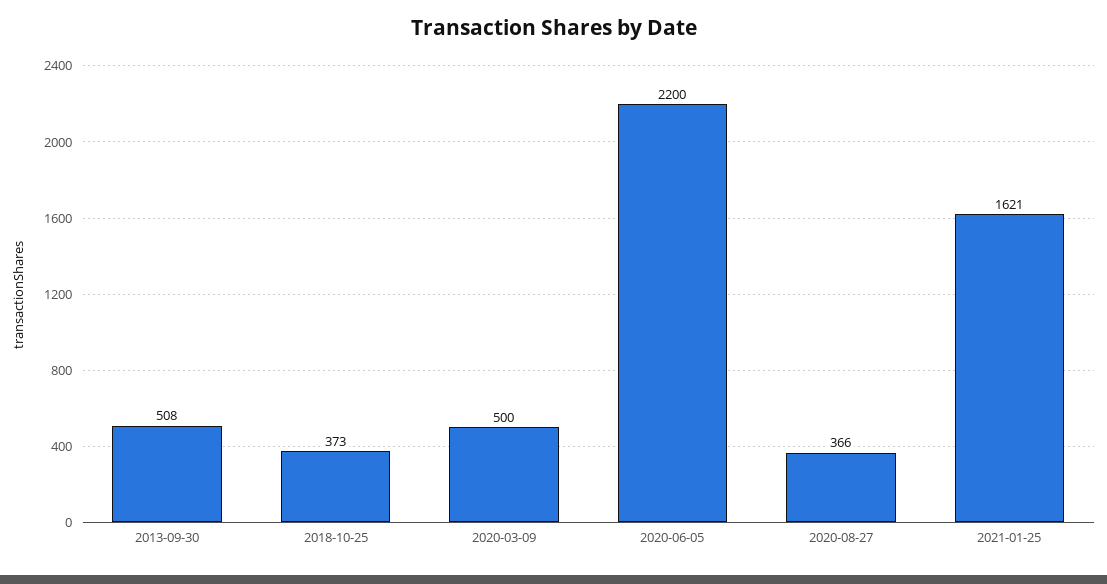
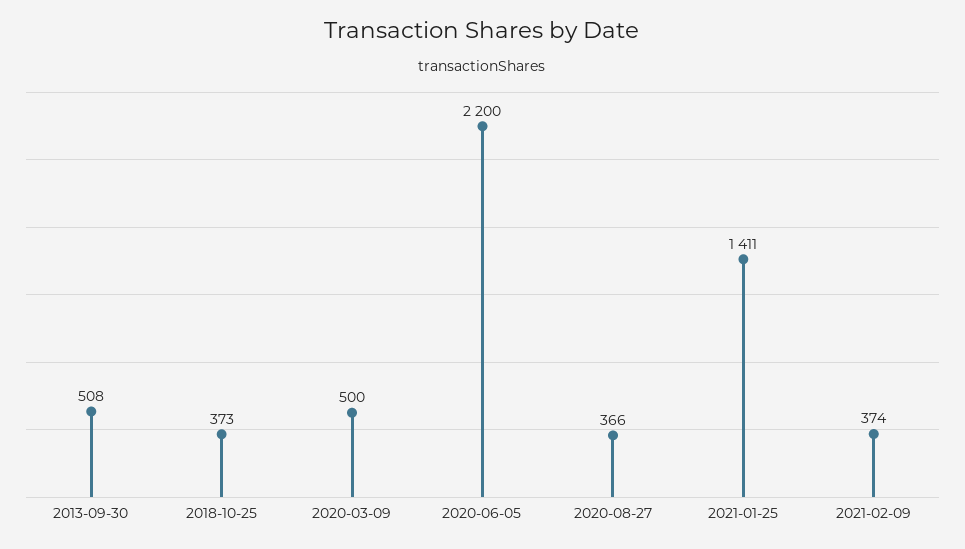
2021-01-25: 1621 -> 1411
2021-02-09: none -> 374

